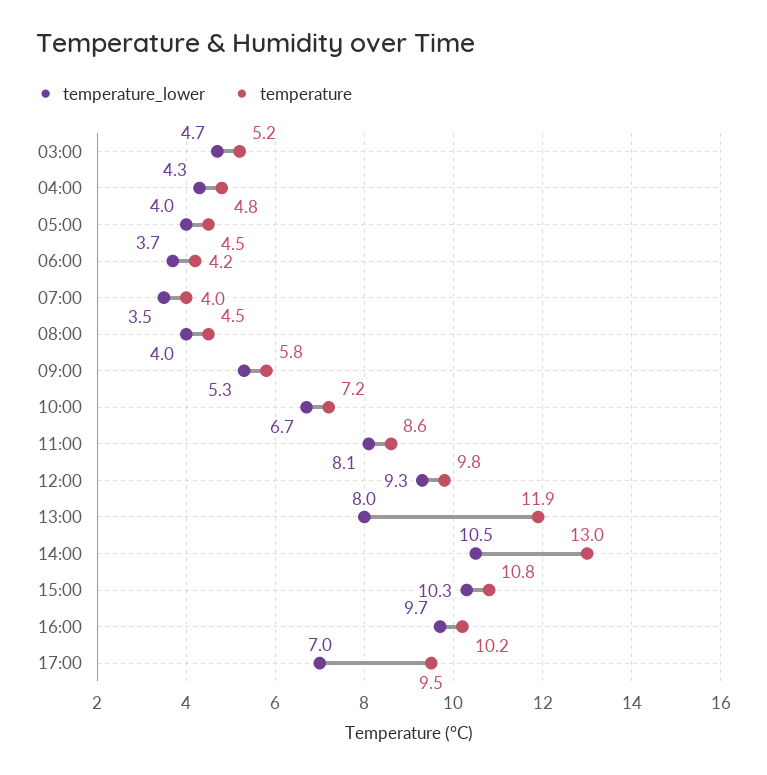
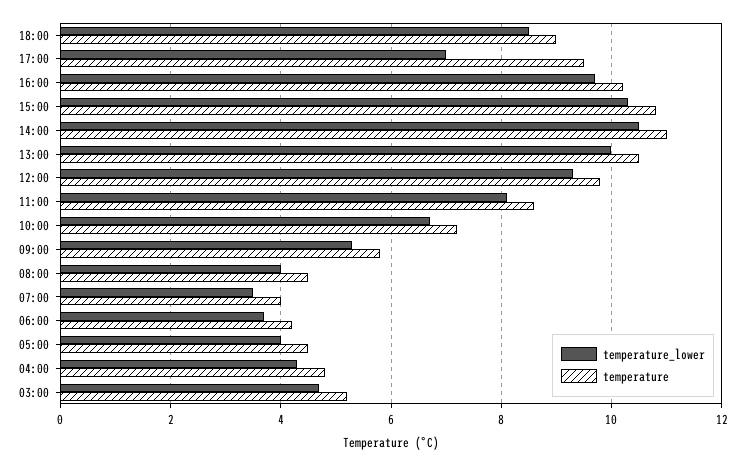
temperature_lower, 13:00: 8 -> 10
temperature, 13:00: 11.9 -> 10.5
temperature, 14:00: 13 -> 11
temperature_lower, 18:00: none -> 8.5
temperature, 18:00: none -> 9

